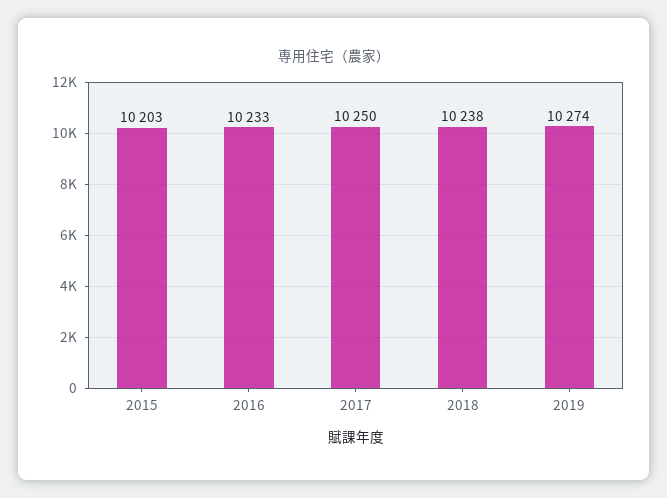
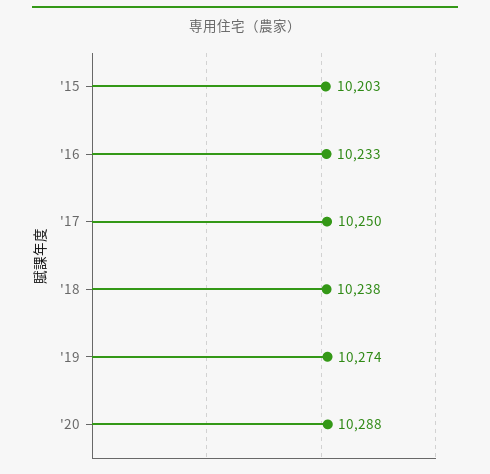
'20: none -> 10288

